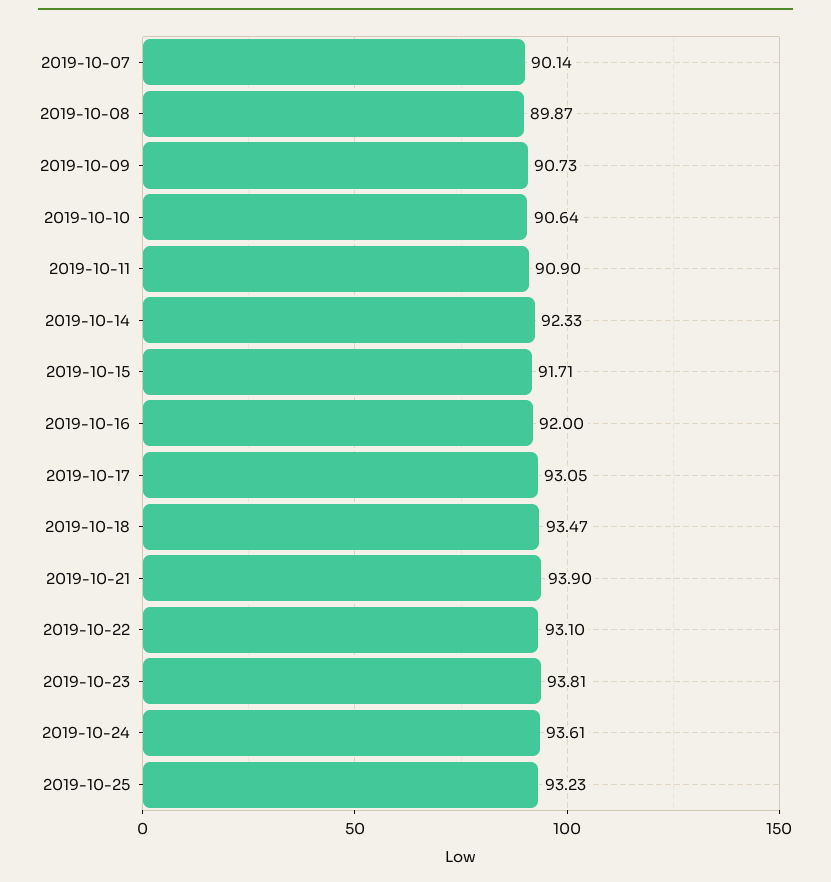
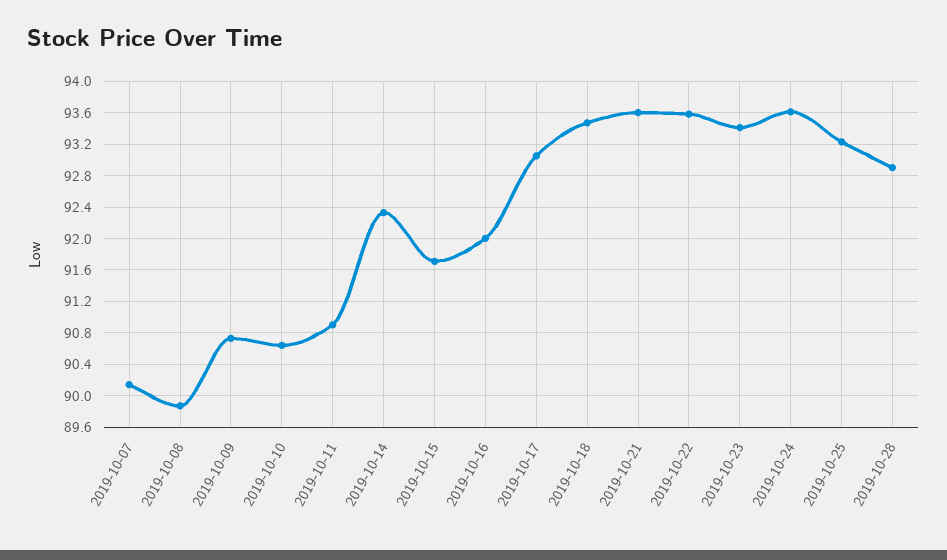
2019-10-21: 93.9 -> 93.6
2019-10-22: 93.1 -> 93.6
2019-10-23: 93.81 -> 93.4
2019-10-28: none -> 92.9

